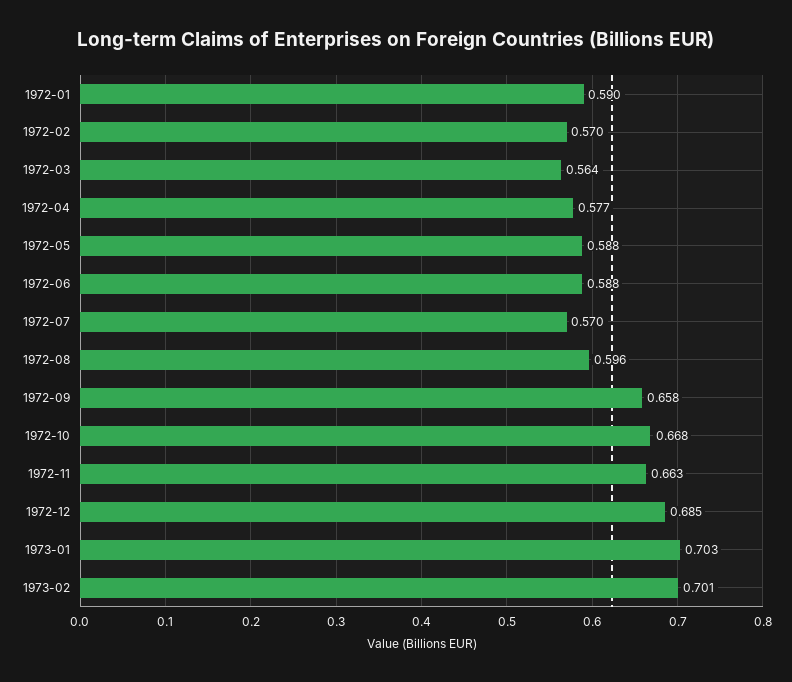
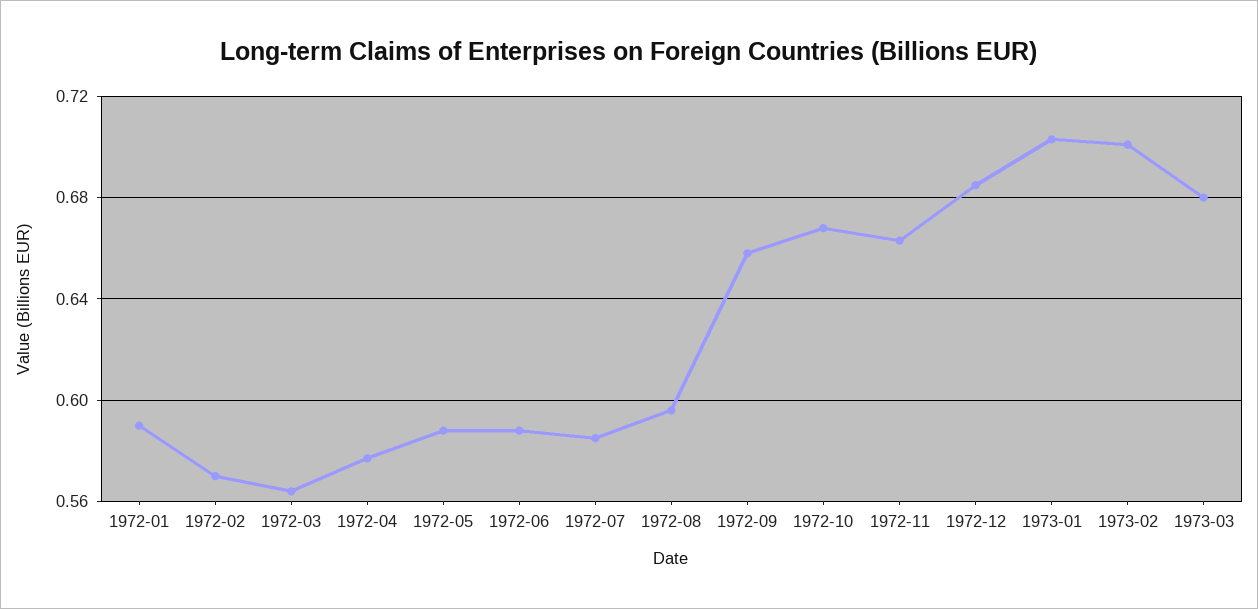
1972-07: 0.57 -> 0.585
1973-03: none -> 0.68

